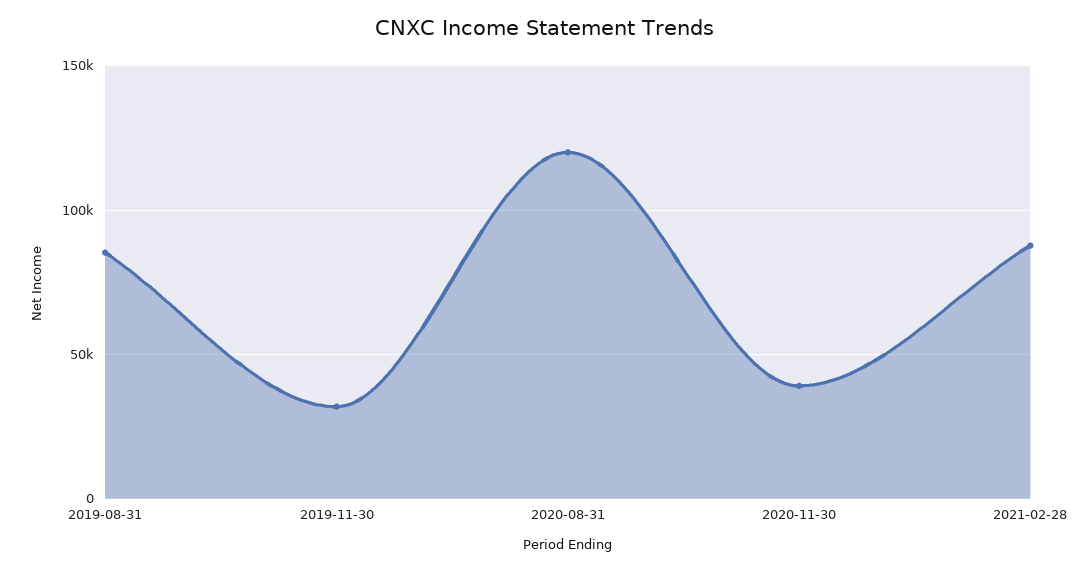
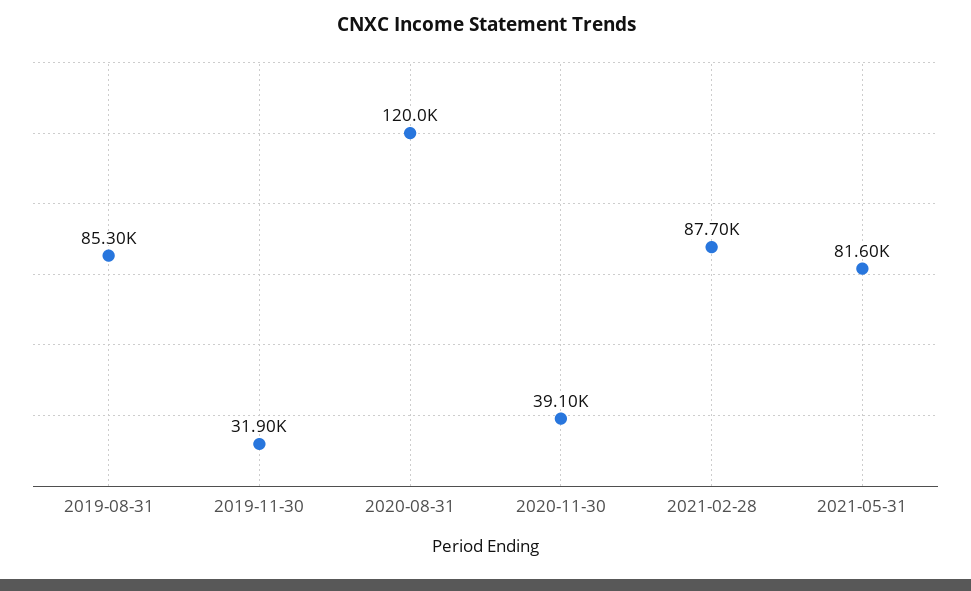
2021-05-31: none -> 81600

